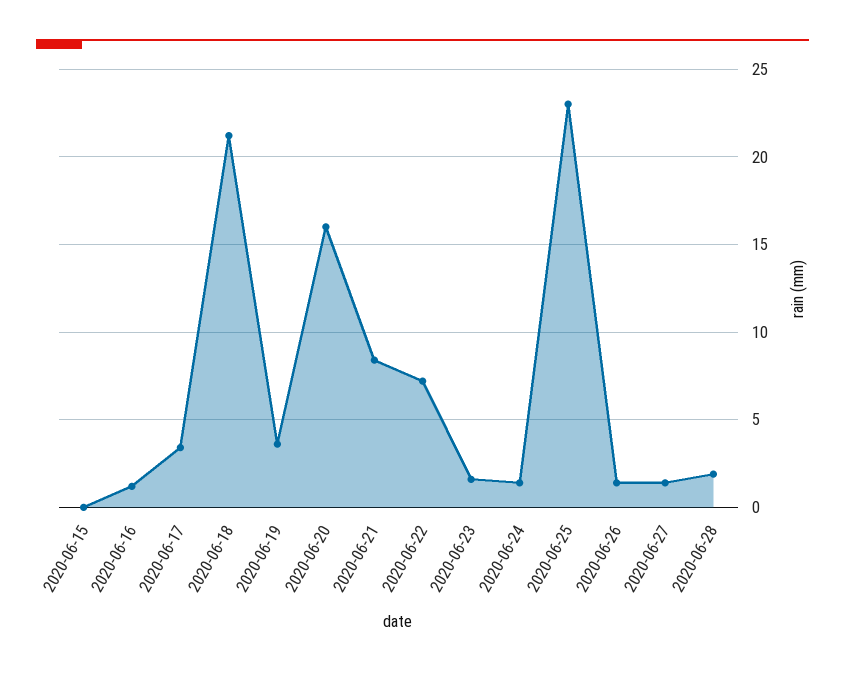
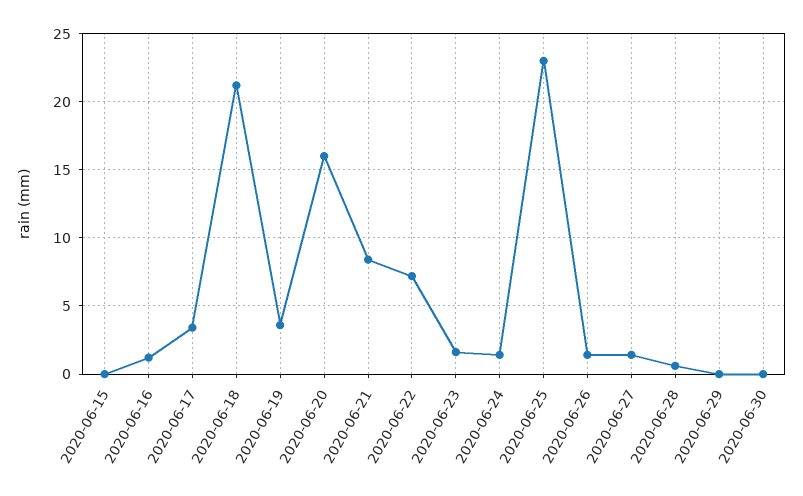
2020-06-28: 2 -> 0.5
2020-06-29: none -> 0
2020-06-30: none -> 0

